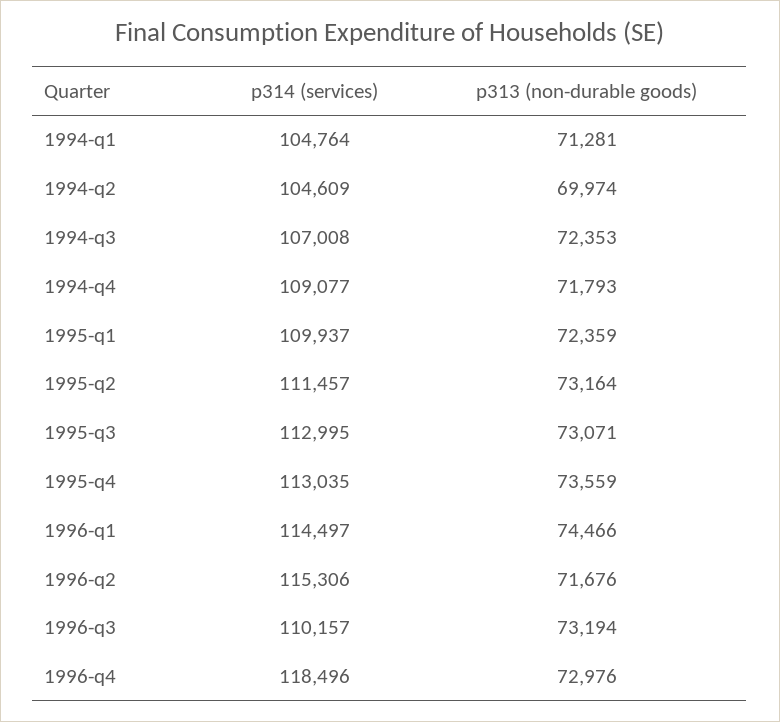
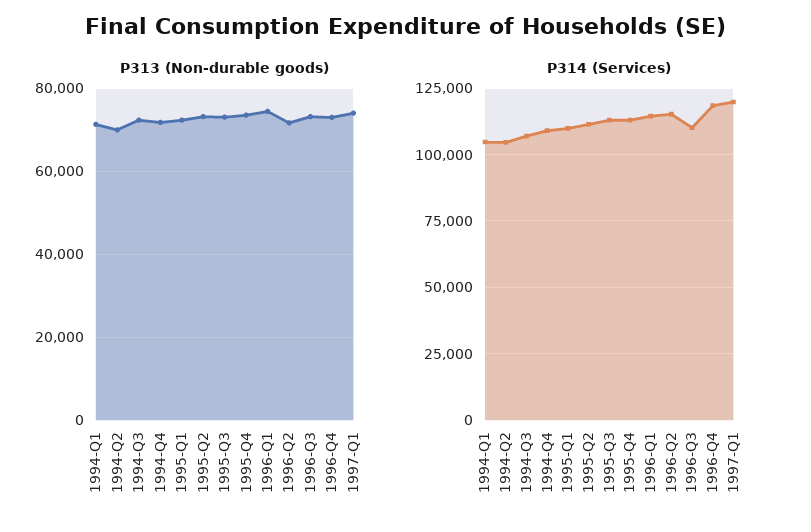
p313 (non-durable goods), 1997-Q1: none -> 74000
p314 (services), 1997-Q1: none -> 120000

